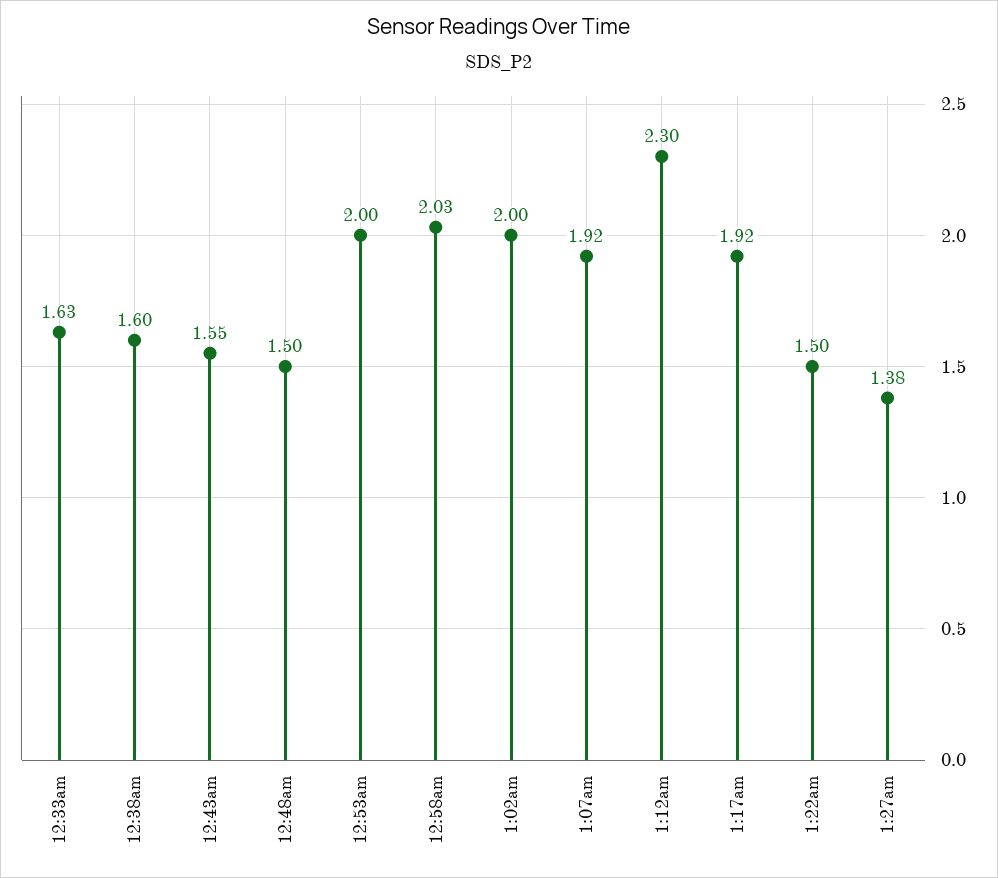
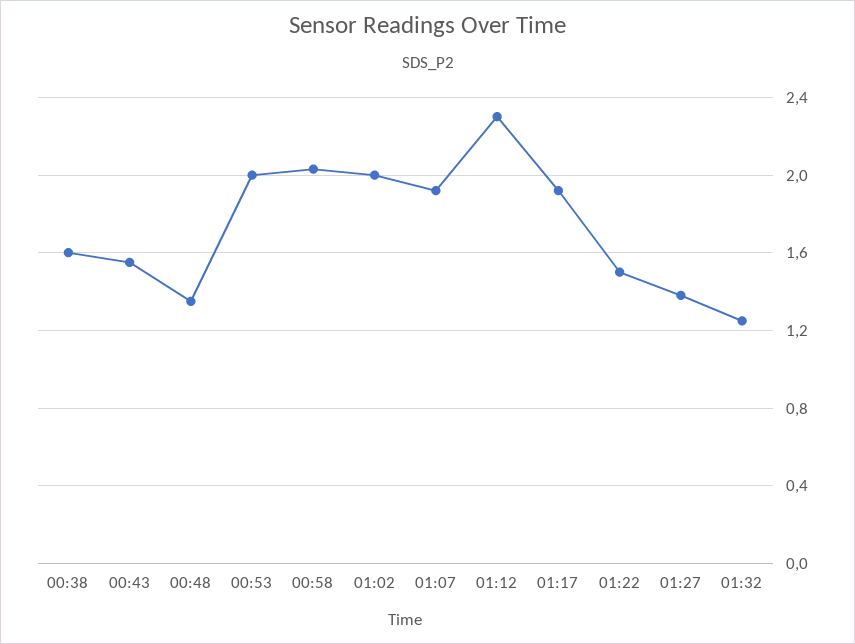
12:33am: 1.63 -> none
12:48am: 1.5 -> 1.35
01:32: none -> 1.25

